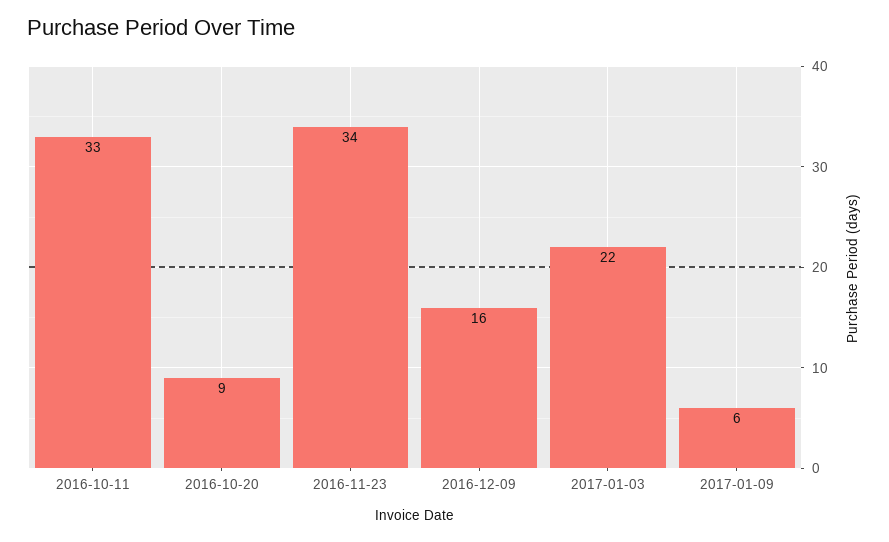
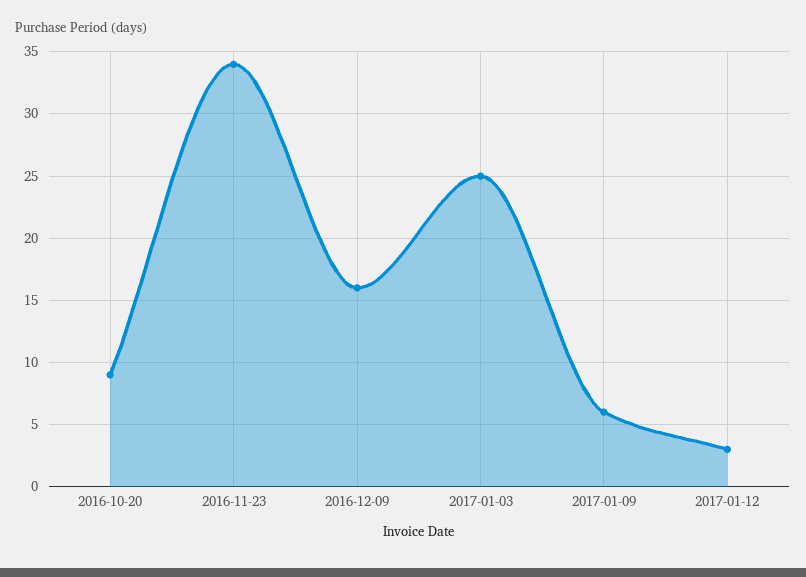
2016-10-11: 33 -> none
2017-01-03: 22 -> 25
2017-01-12: none -> 3

